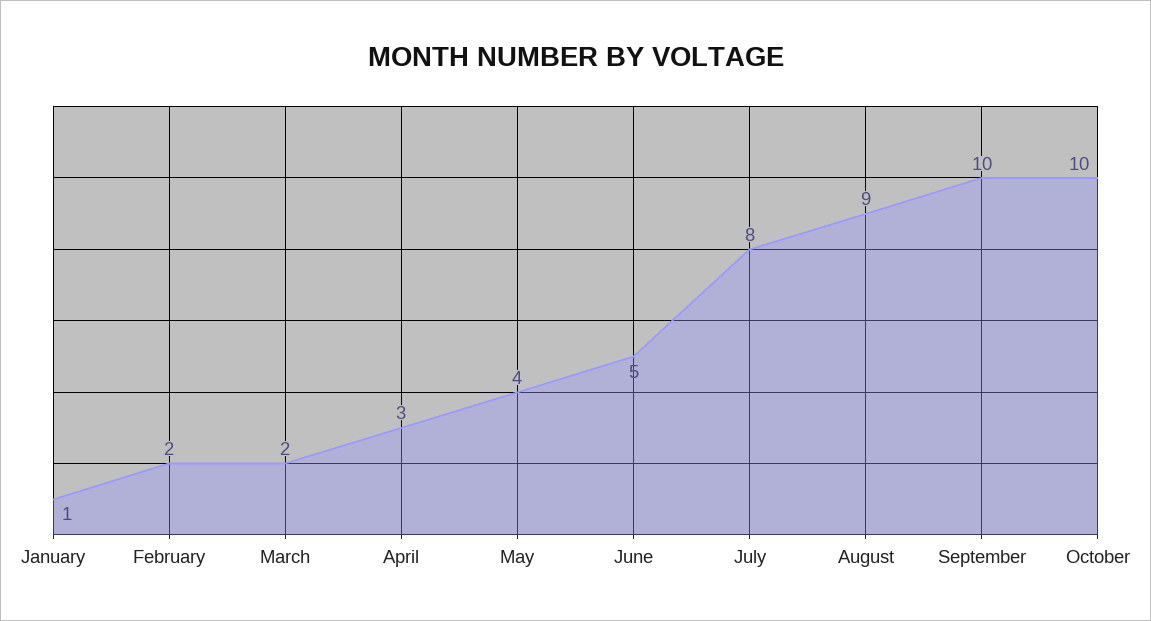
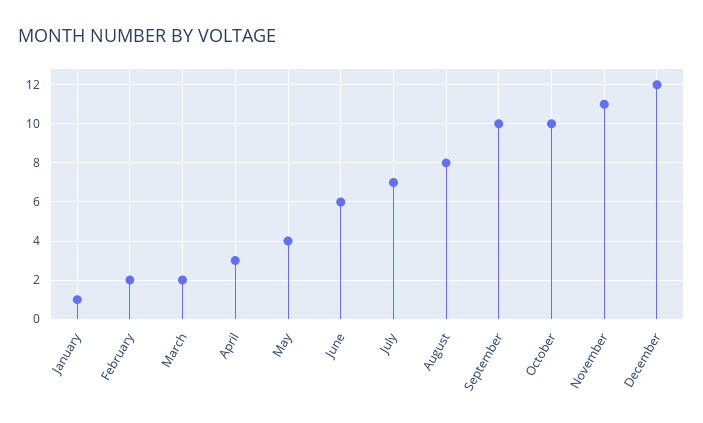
June: 5 -> 6
July: 8 -> 7
August: 9 -> 8
November: none -> 11
December: none -> 12

